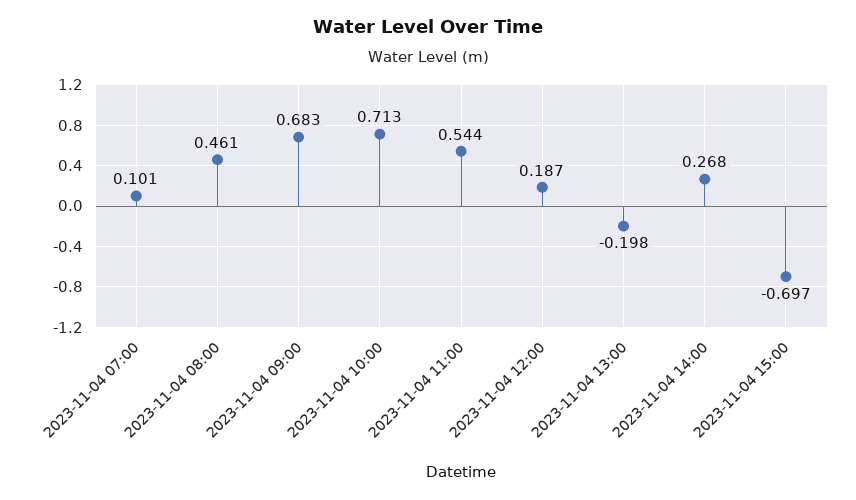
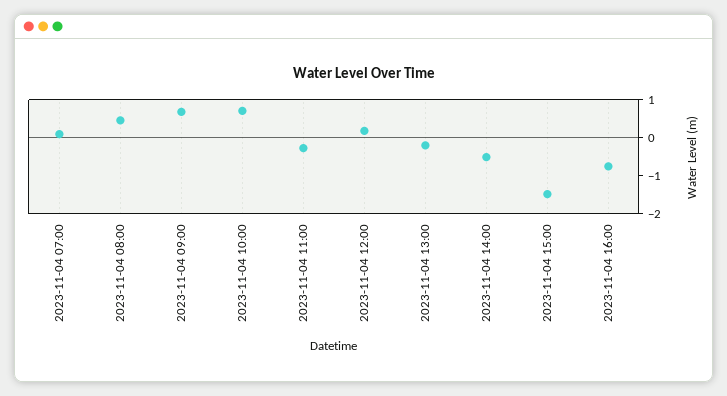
2023-11-04 11:00: 0.544 -> -0.25
2023-11-04 14:00: 0.268 -> -0.5
2023-11-04 15:00: -0.697 -> -1.5
2023-11-04 16:00: none -> -0.75

